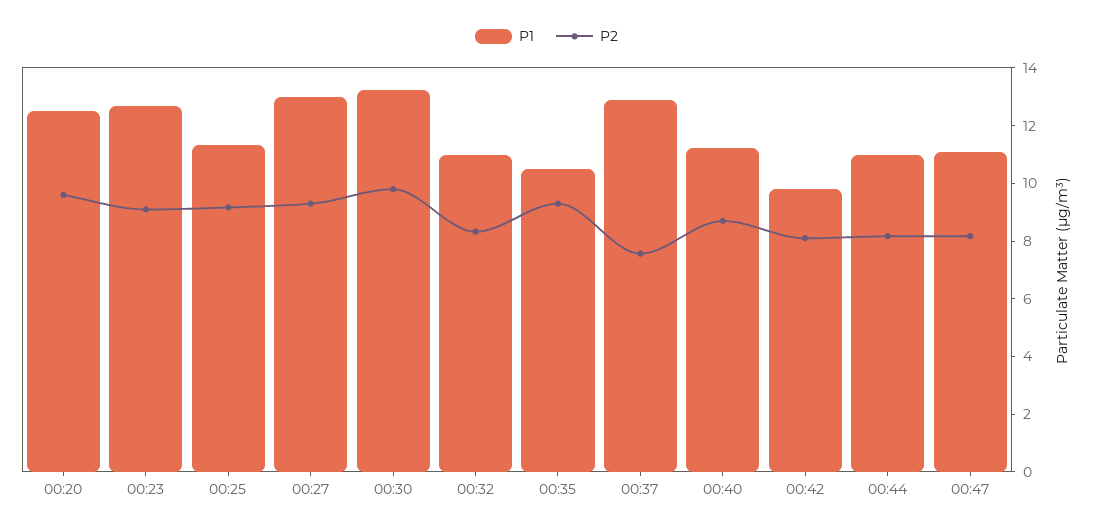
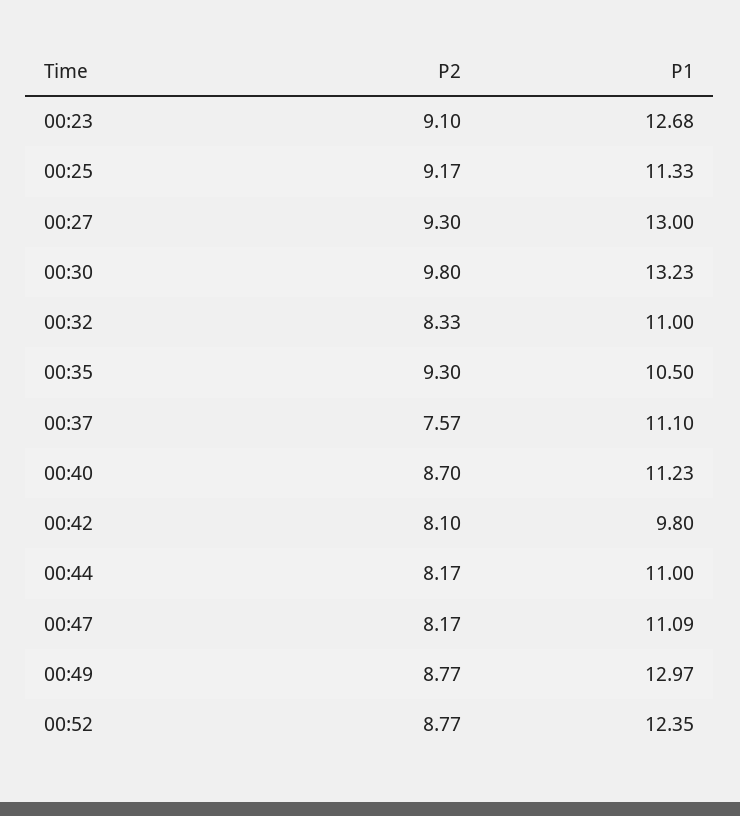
P1, 00:20: 12.5 -> none
P2, 00:20: 9.5 -> none
P1, 00:37: 13 -> 11.1
P2, 00:49: none -> 8.77
P1, 00:49: none -> 12.97
P2, 00:52: none -> 8.77
P1, 00:52: none -> 12.35

